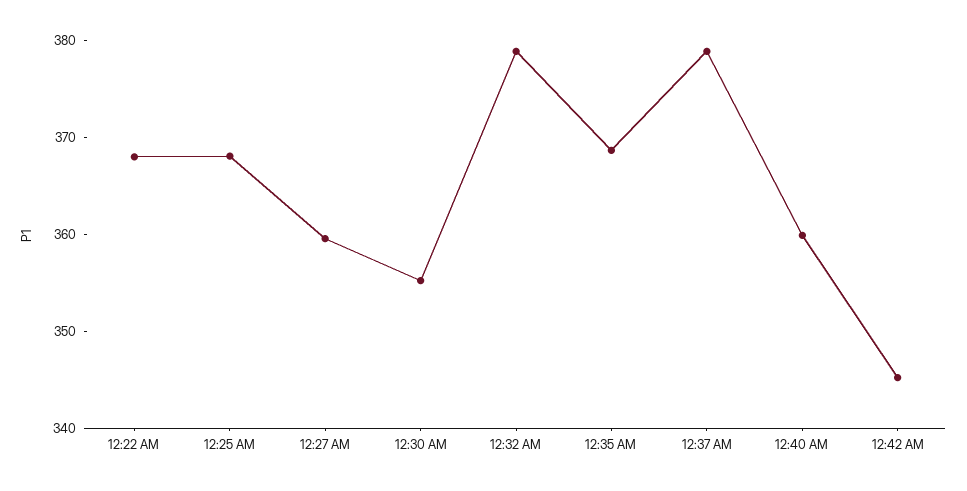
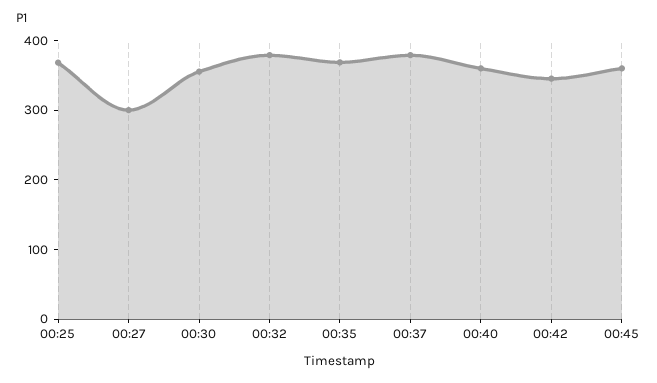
12:22 AM: 368 -> none
12:27 AM: 360 -> 300
00:45: none -> 360

